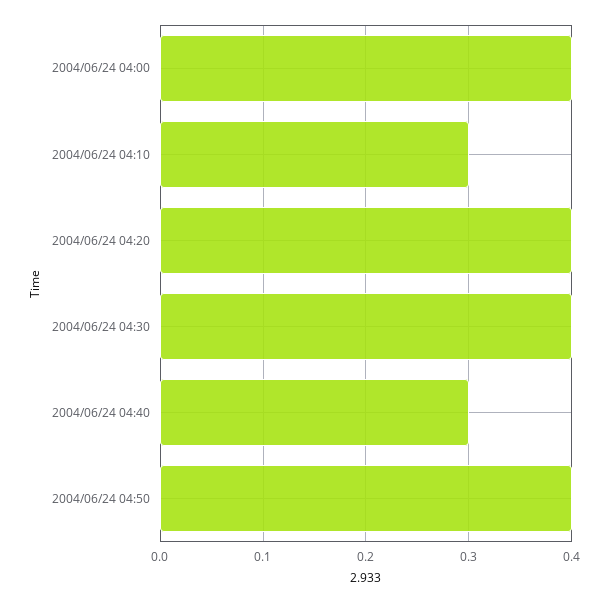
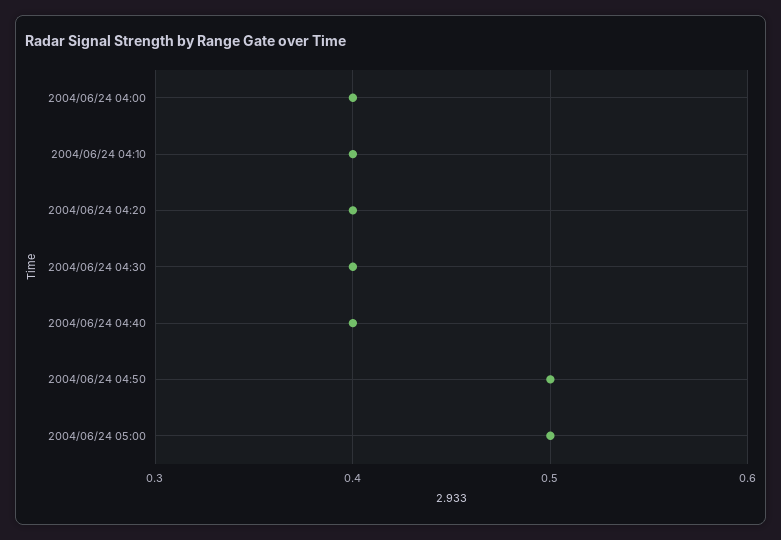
2004/06/24 04:10: 0.3 -> 0.4
2004/06/24 04:40: 0.3 -> 0.4
2004/06/24 04:50: 0.4 -> 0.5
2004/06/24 05:00: none -> 0.5

